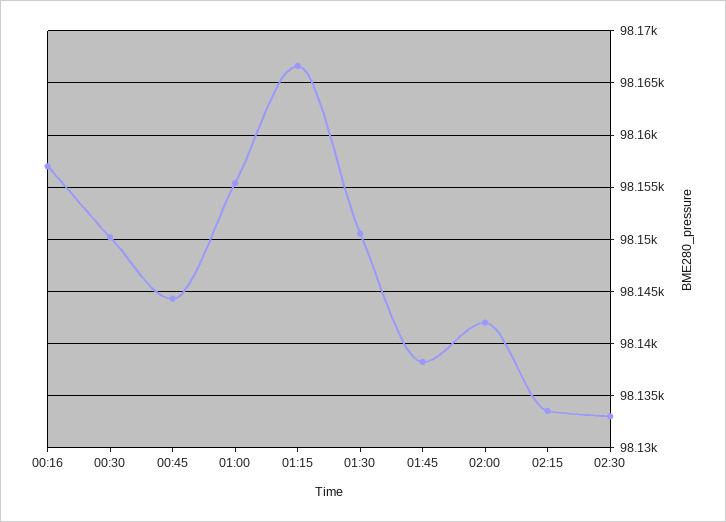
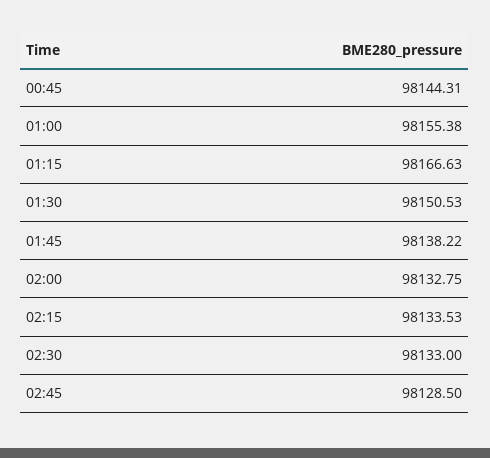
00:16: 98157 -> none
00:30: 98150 -> none
02:00: 98142 -> 98132.75
02:45: none -> 98128.5

